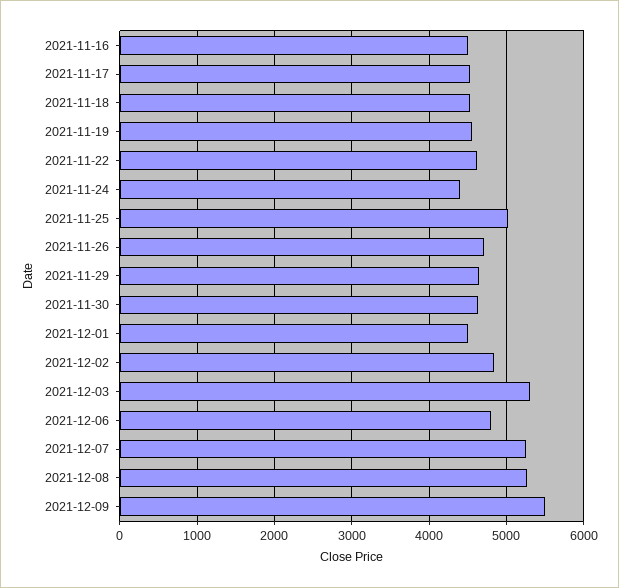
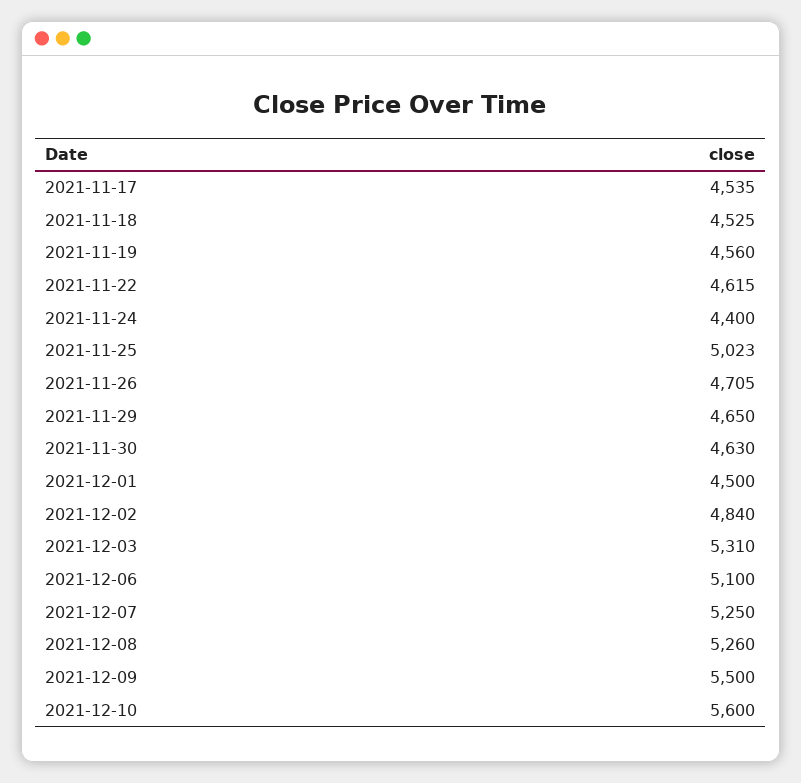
2021-11-16: 4500 -> none
2021-12-06: 4800 -> 5100
2021-12-10: none -> 5600

